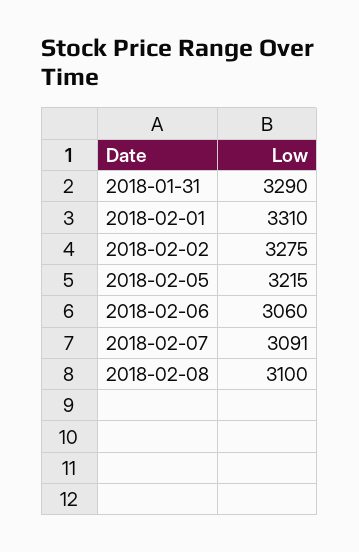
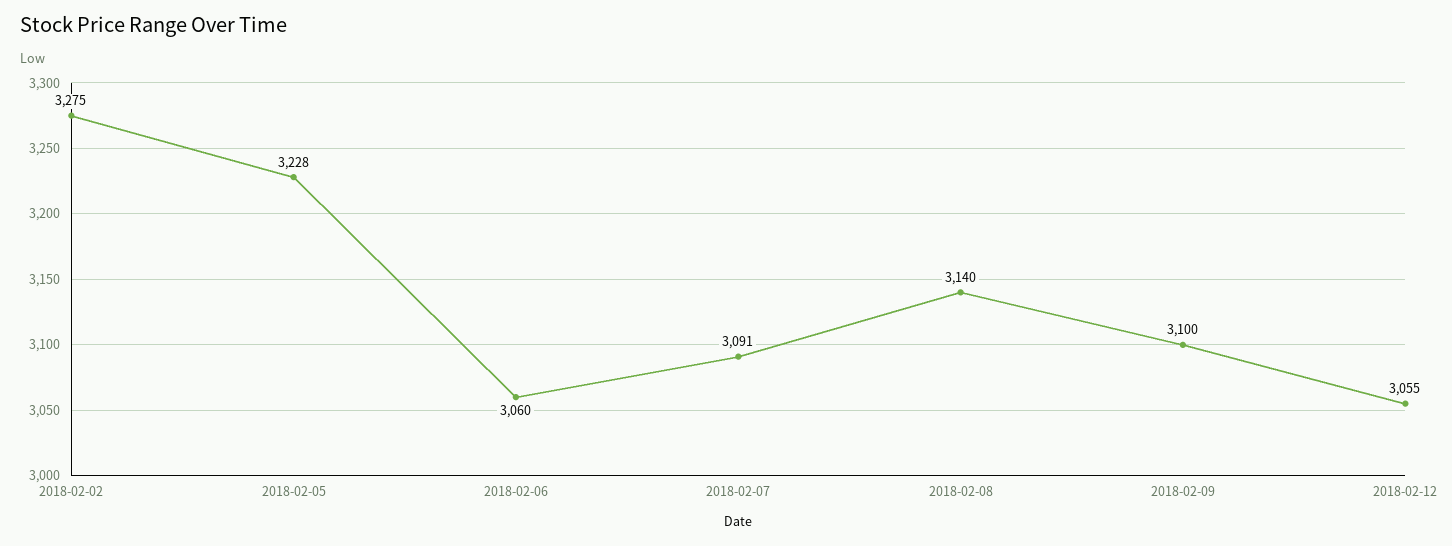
2018-01-31: 3290 -> none
2018-02-01: 3310 -> none
2018-02-05: 3215 -> 3228
2018-02-08: 3100 -> 3140
2018-02-09: none -> 3100
2018-02-12: none -> 3055

